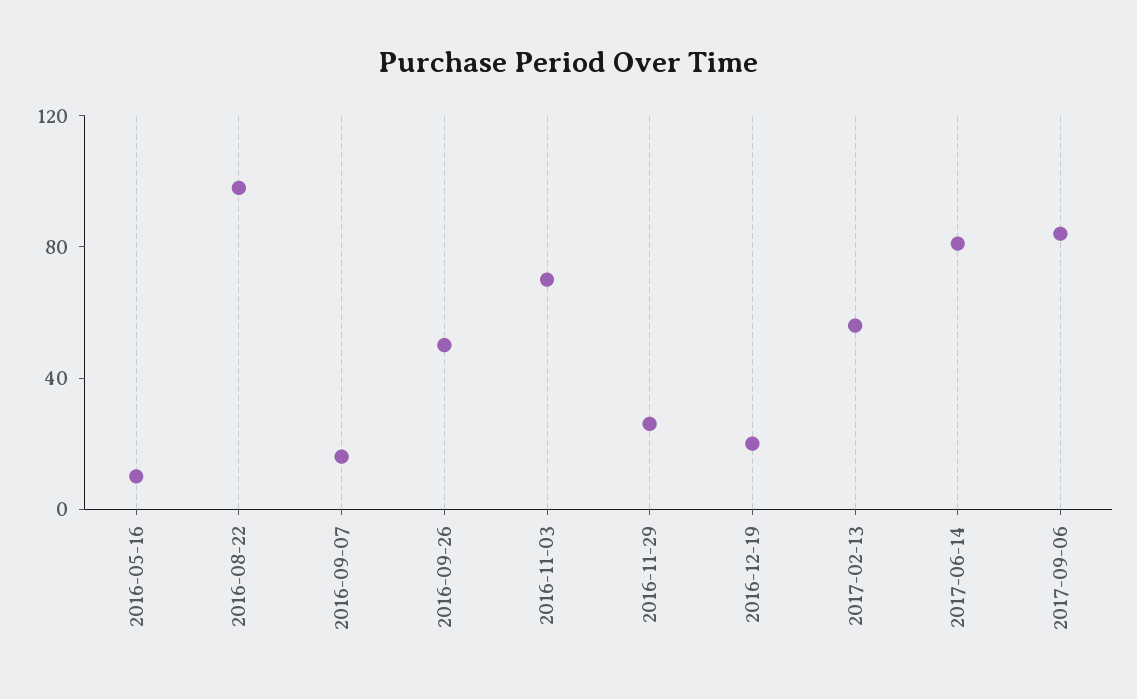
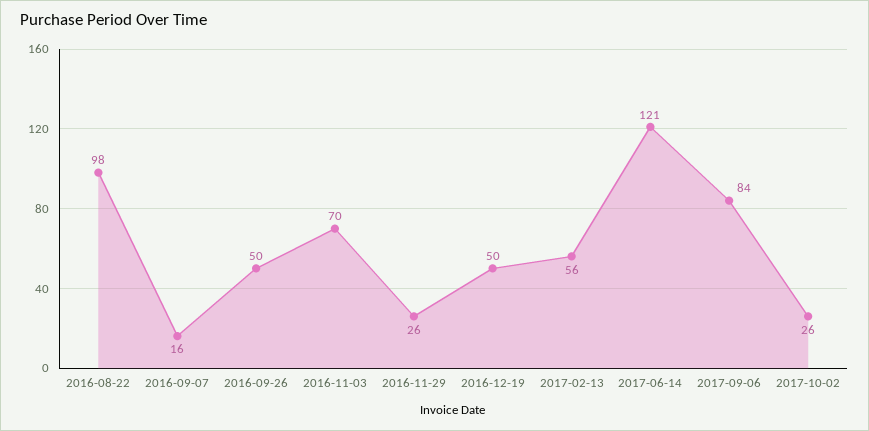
2016-05-16: 10 -> none
2016-12-19: 20 -> 50
2017-06-14: 80 -> 121
2017-10-02: none -> 26

